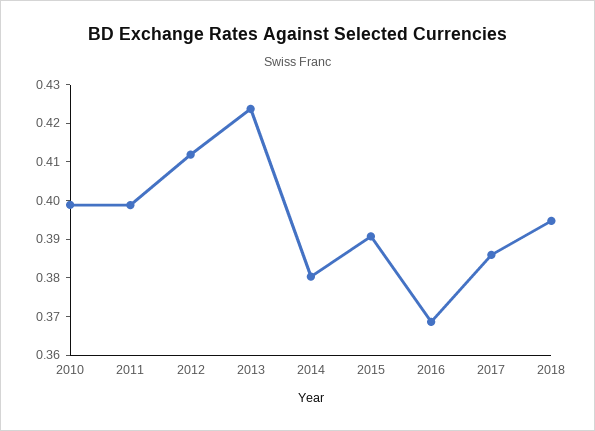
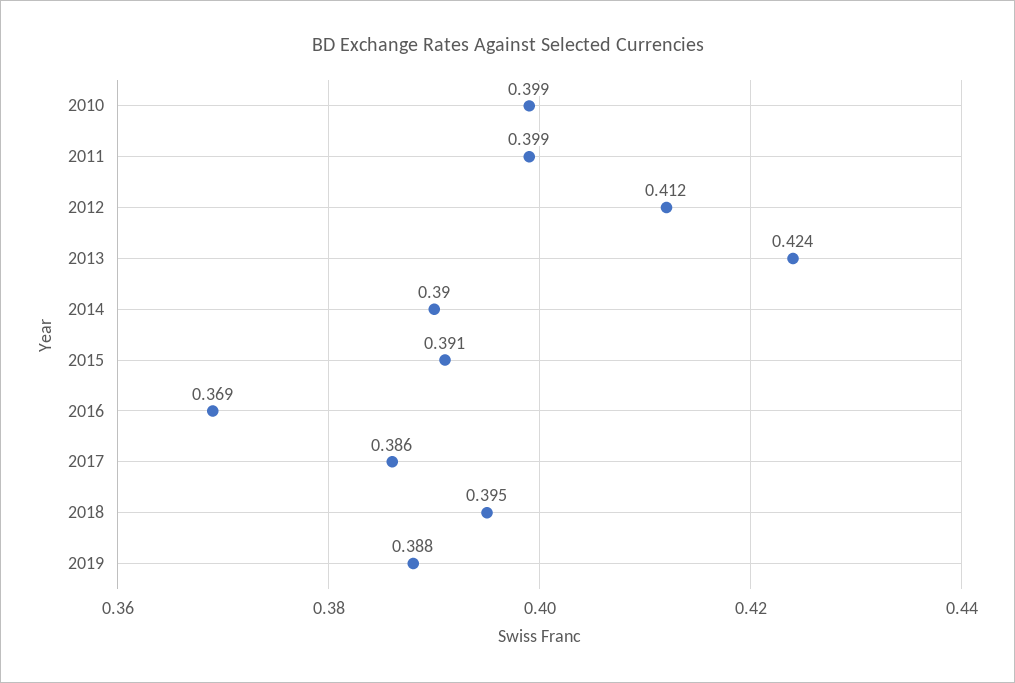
2014: 0.38 -> 0.39
2019: none -> 0.388

